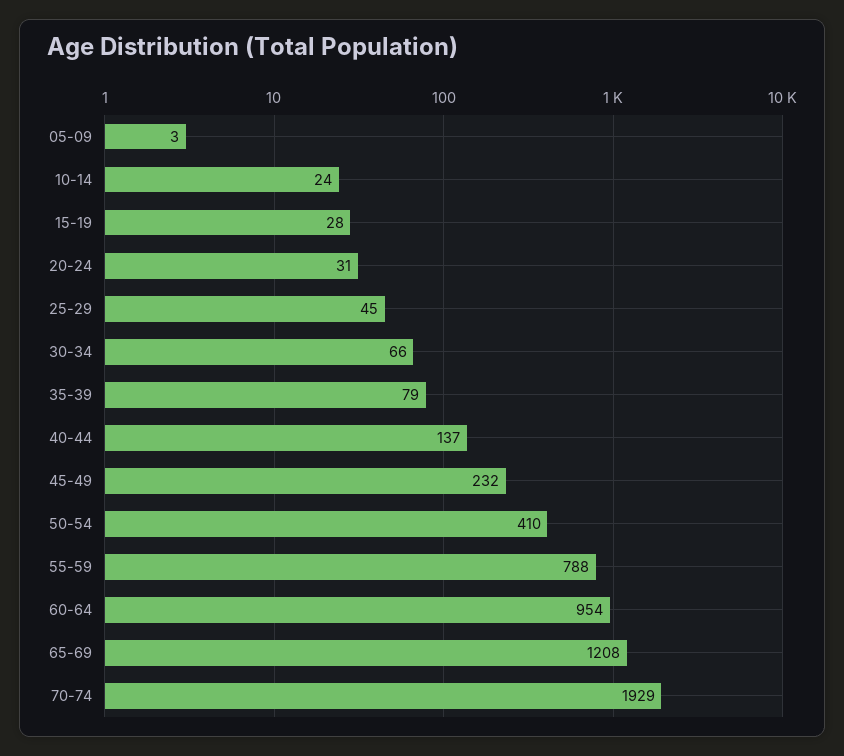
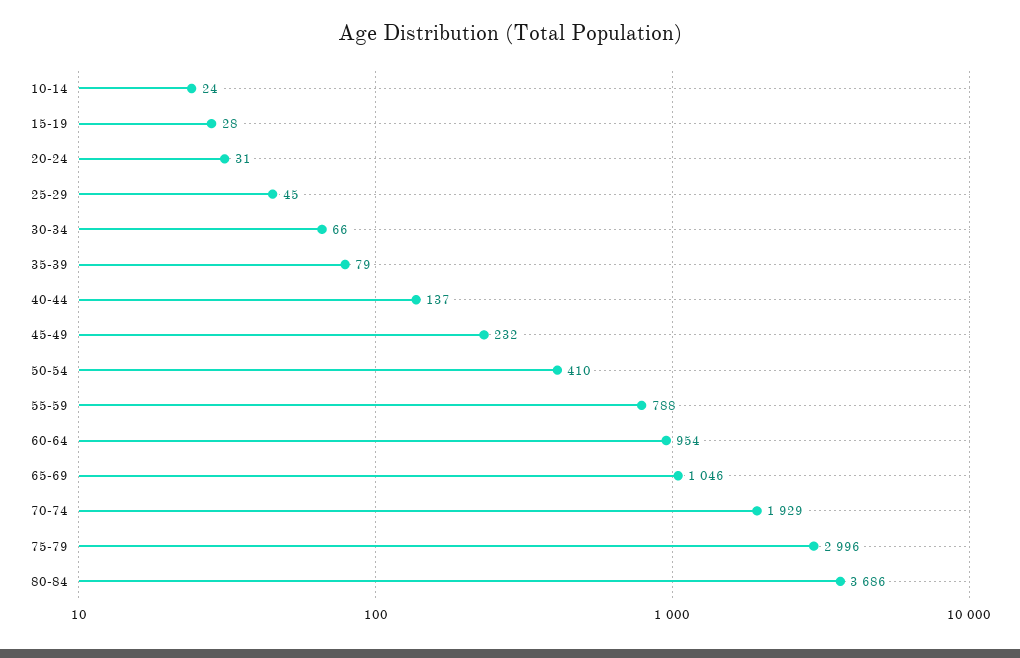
05-09: 3 -> none
65-69: 1208 -> 1046
75-79: none -> 2996
80-84: none -> 3686

